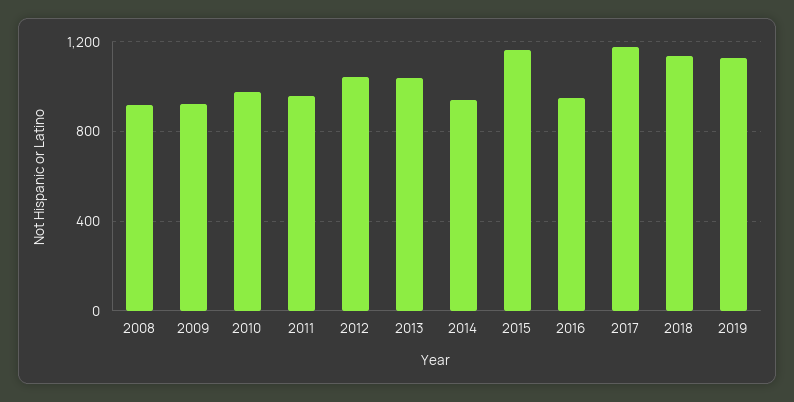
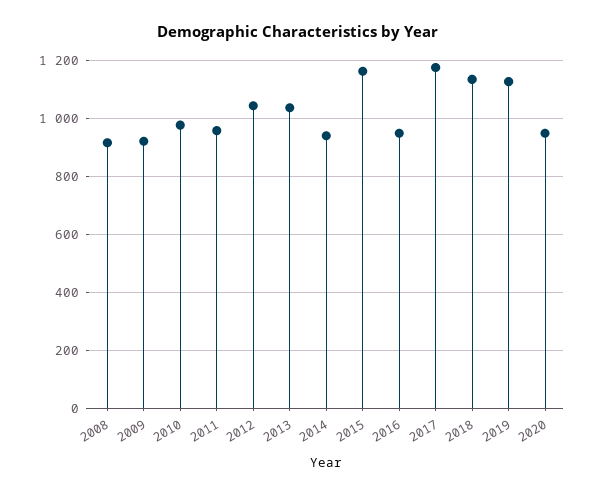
2020: none -> 950

